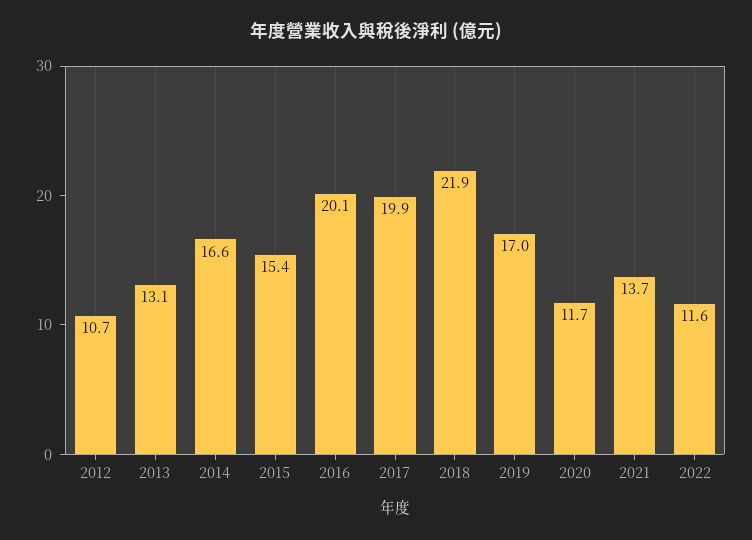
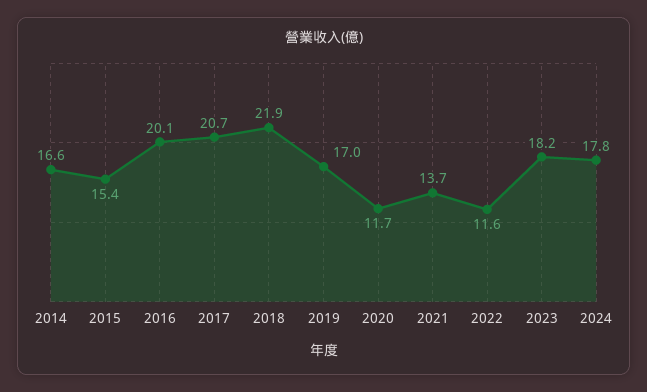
2012: 10.7 -> none
2013: 13.1 -> none
2017: 19.9 -> 20.7
2023: none -> 18.2
2024: none -> 17.8

